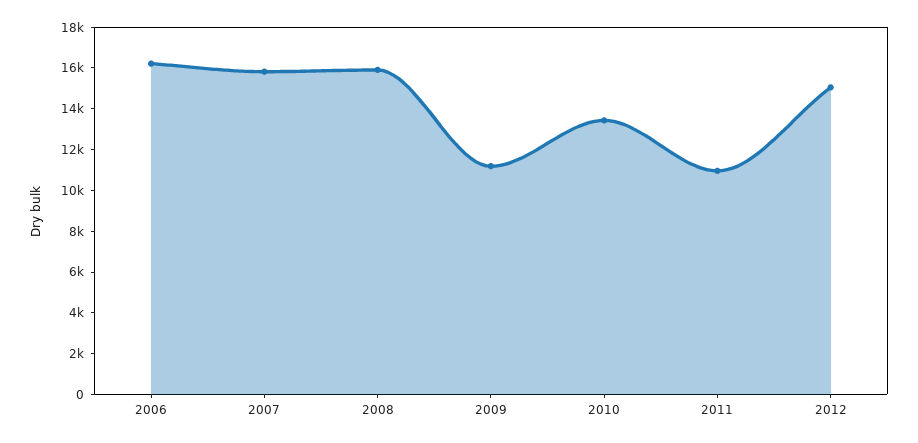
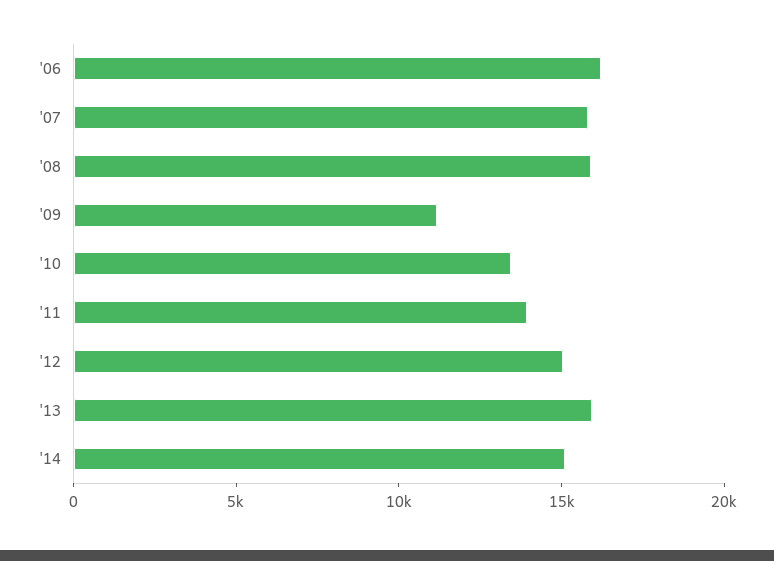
2011: 11000 -> 14000
'13: none -> 16000
'14: none -> 15000

